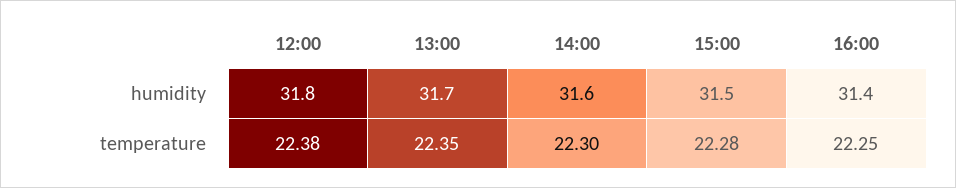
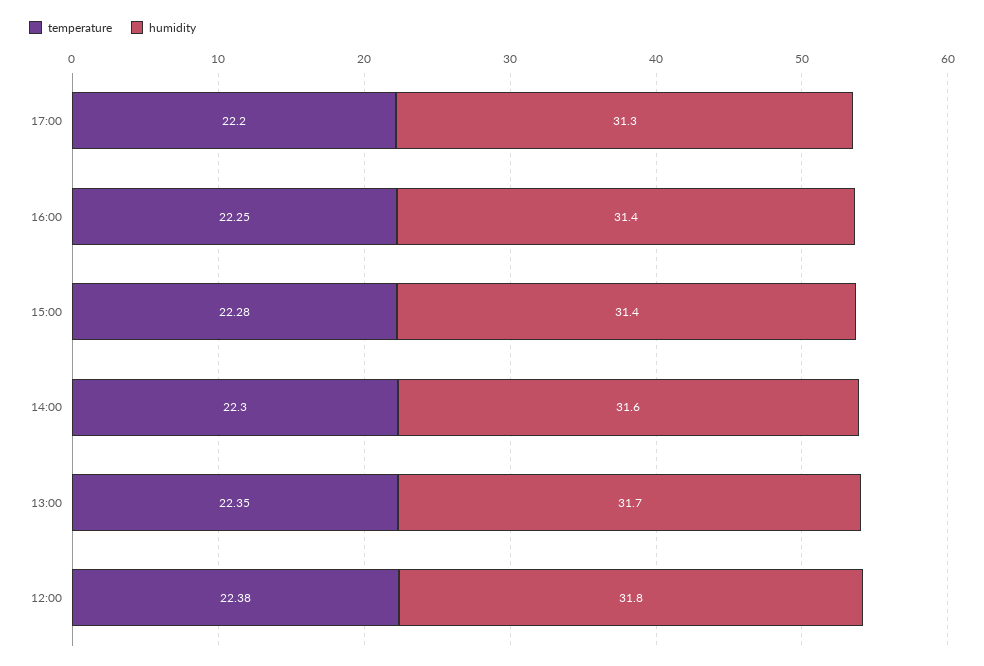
humidity, 15:00: 31.5 -> 31.4
temperature, 17:00: none -> 22.2
humidity, 17:00: none -> 31.3

